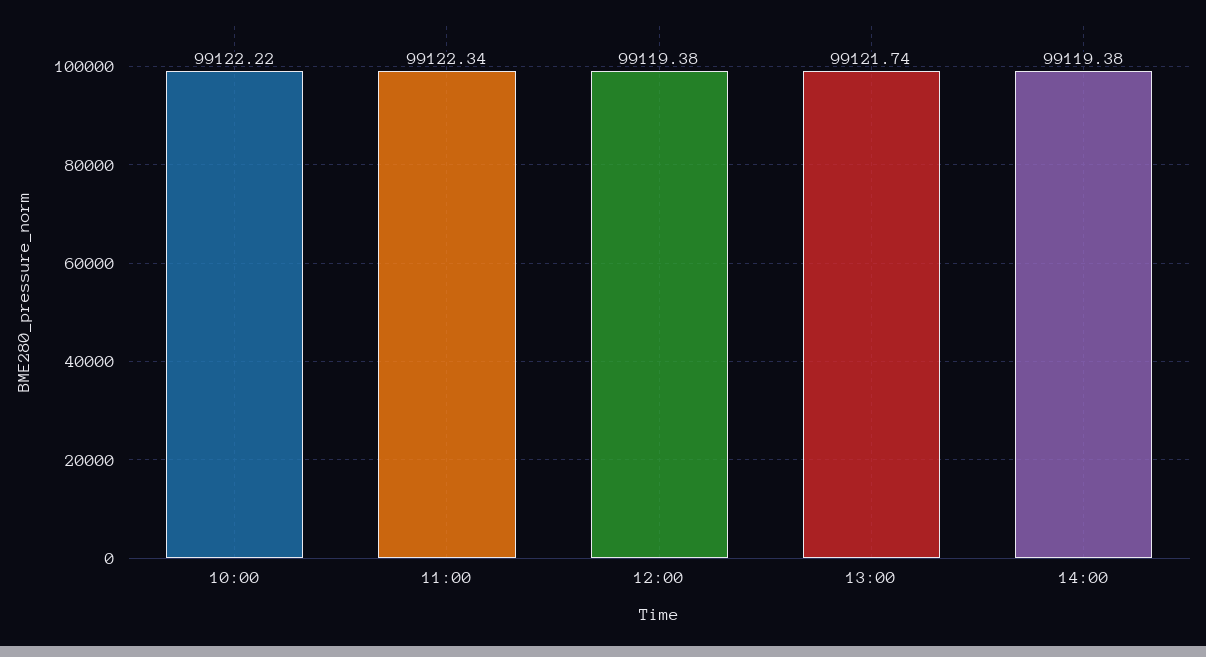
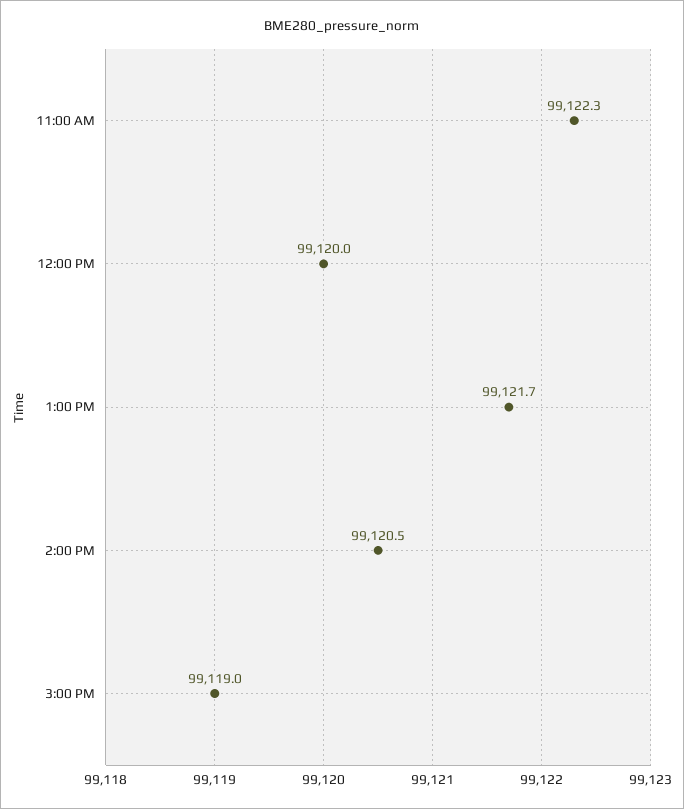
10:00: 99122.22 -> none
12:00: 99119.38 -> 99120
14:00: 99119.38 -> 99120.5
3:00 PM: none -> 99119

